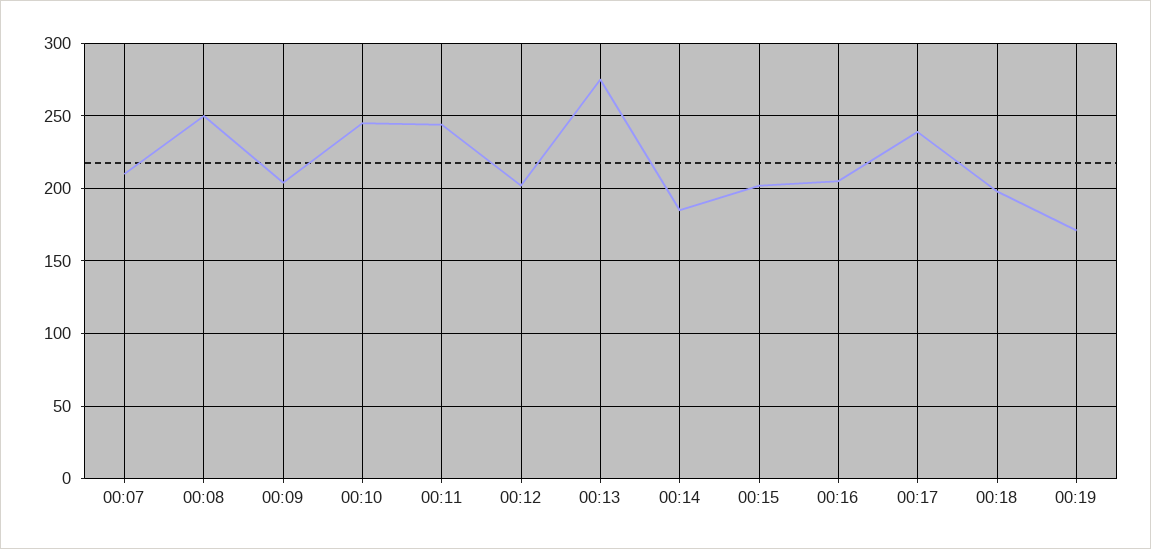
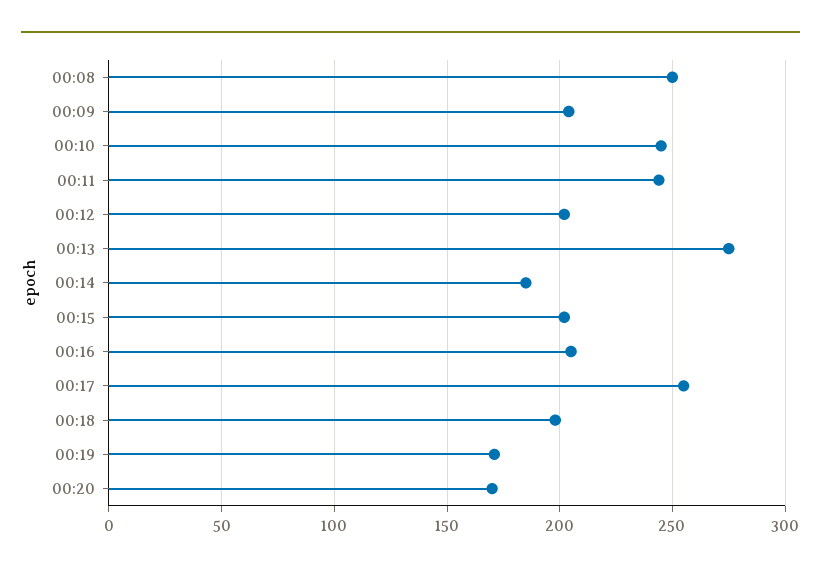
00:07: 210 -> none
00:17: 240 -> 255
00:20: none -> 170

